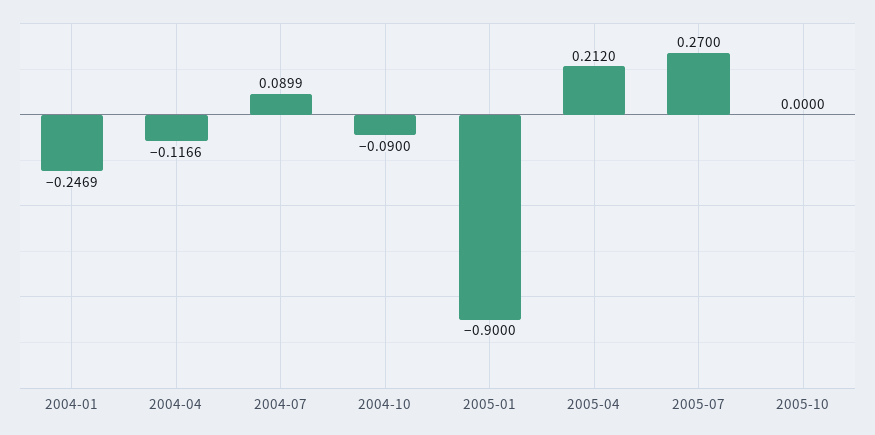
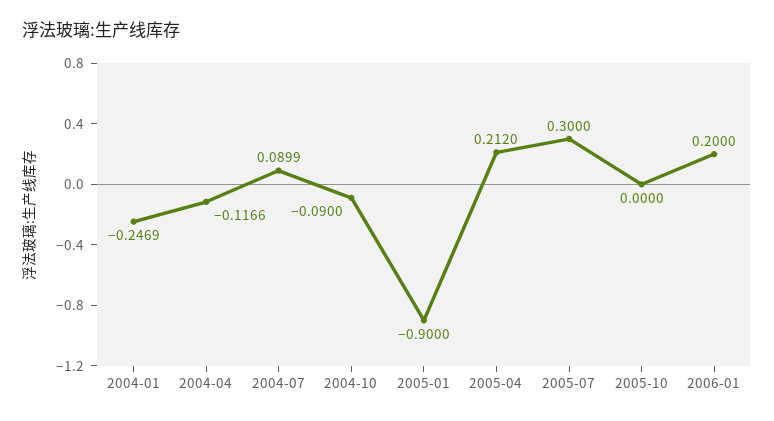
2005-07: 0.27 -> 0.3
2006-01: none -> 0.2

